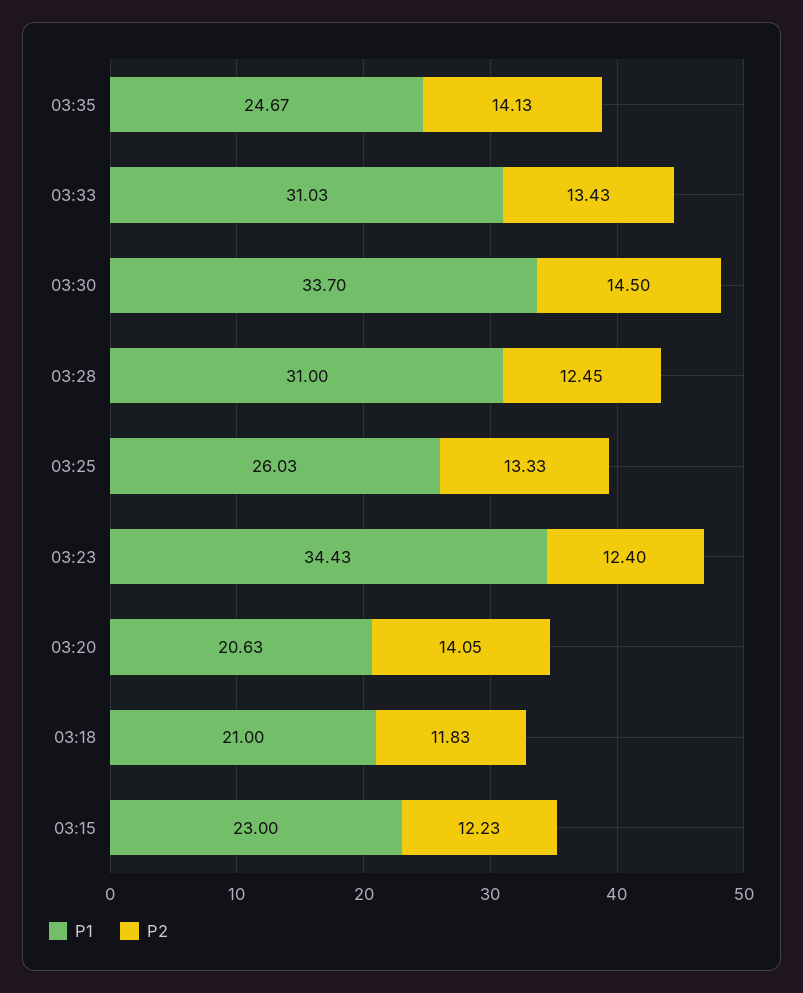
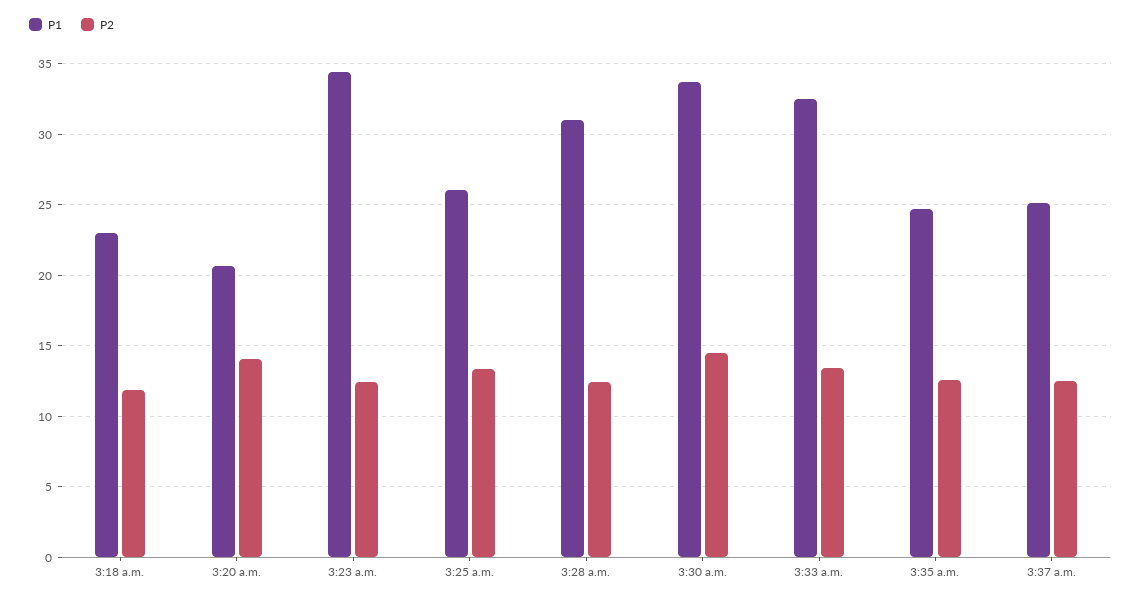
P2, 03:35: 14.13 -> 12.5
P1, 03:33: 31.03 -> 32.5
P1, 03:18: 21 -> 23
P1, 03:15: 23 -> none
P2, 03:15: 12.23 -> none
P1, 3:37 a.m.: none -> 25
P2, 3:37 a.m.: none -> 12.5

